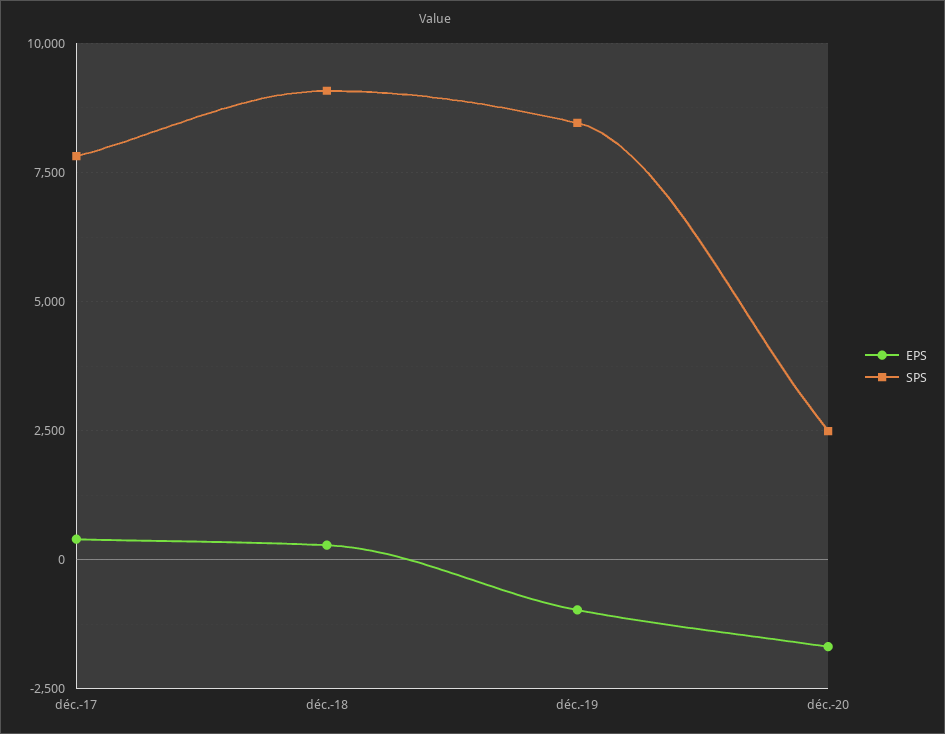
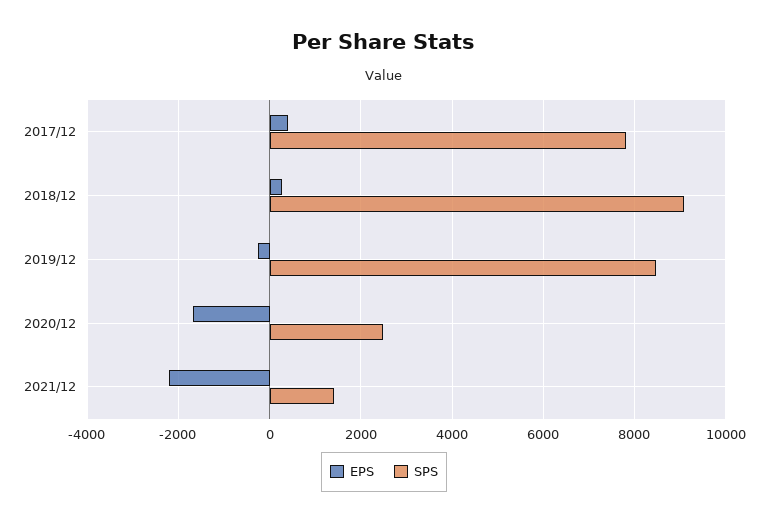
EPS, déc.-19: -1000 -> -200
EPS, 2021/12: none -> -2200
SPS, 2021/12: none -> 1400

